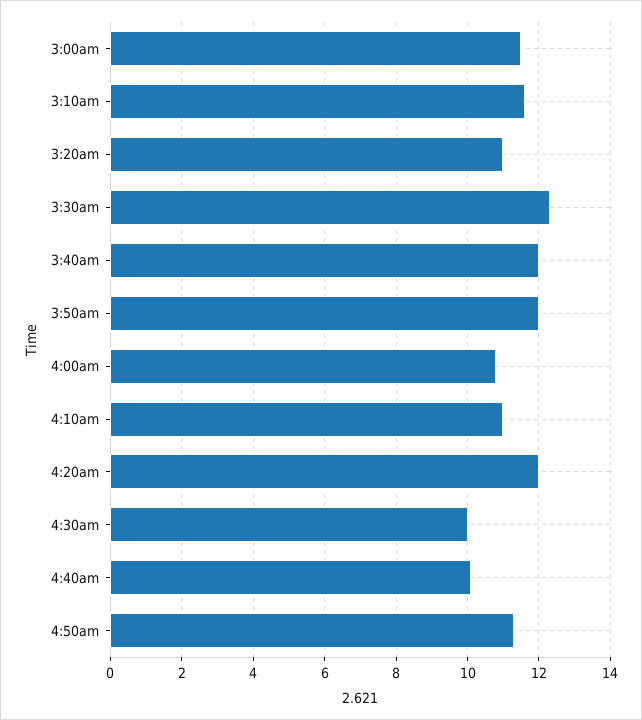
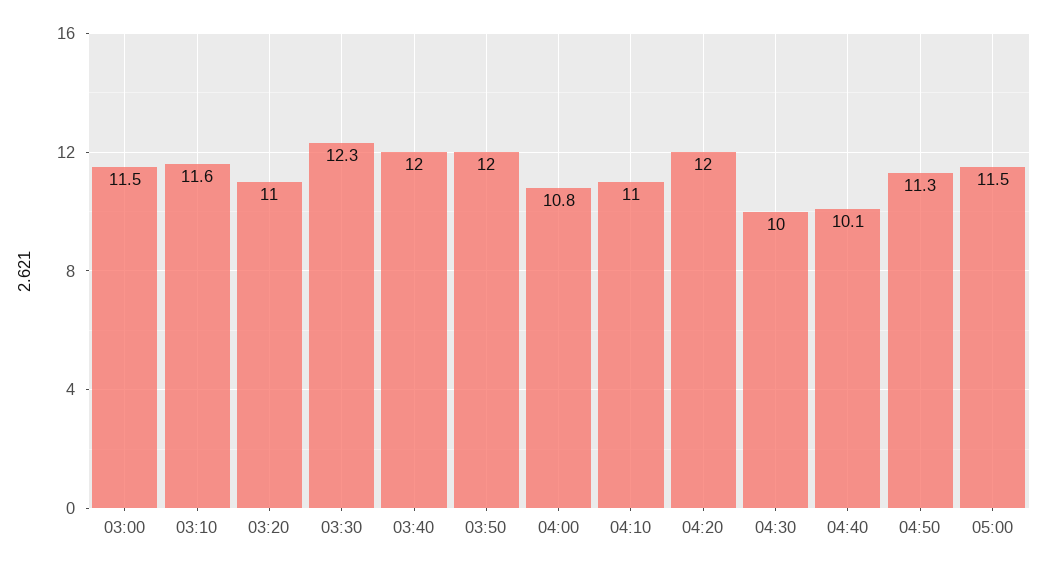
05:00: none -> 11.5

